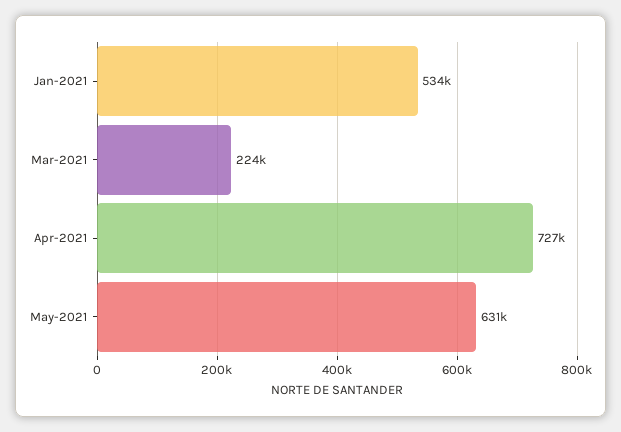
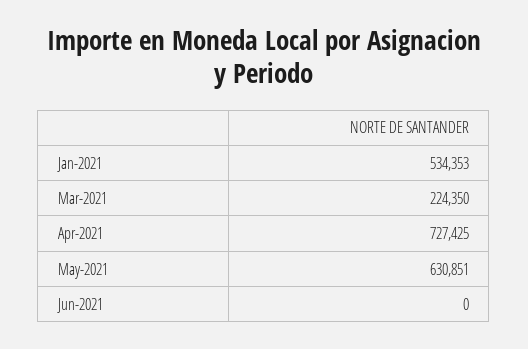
Jun-2021: none -> 0

